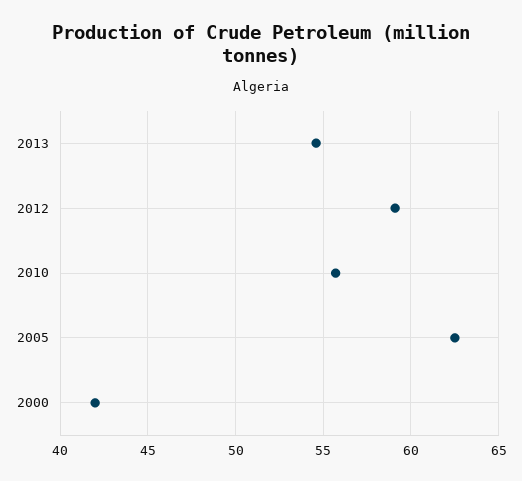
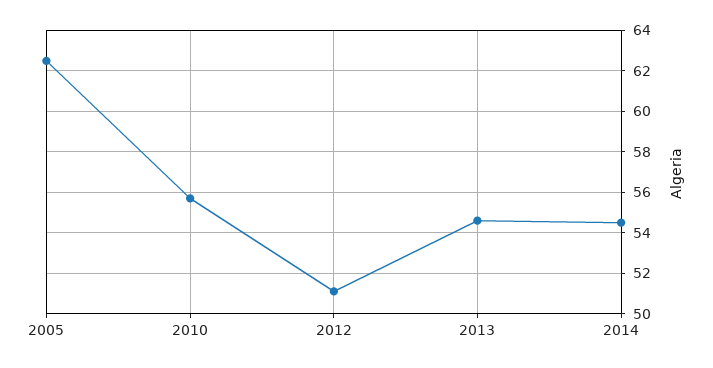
2012: 59 -> 51
2000: 42 -> none
2014: none -> 54.5

